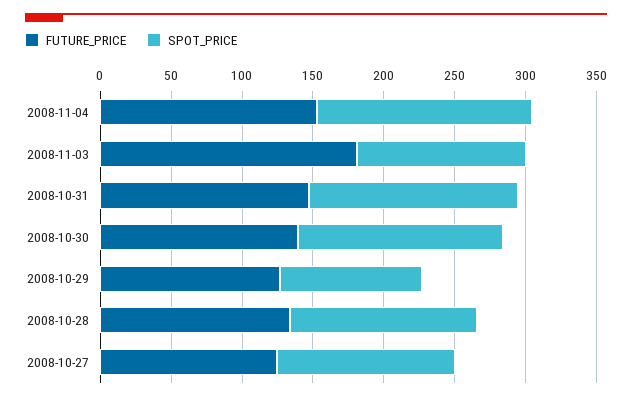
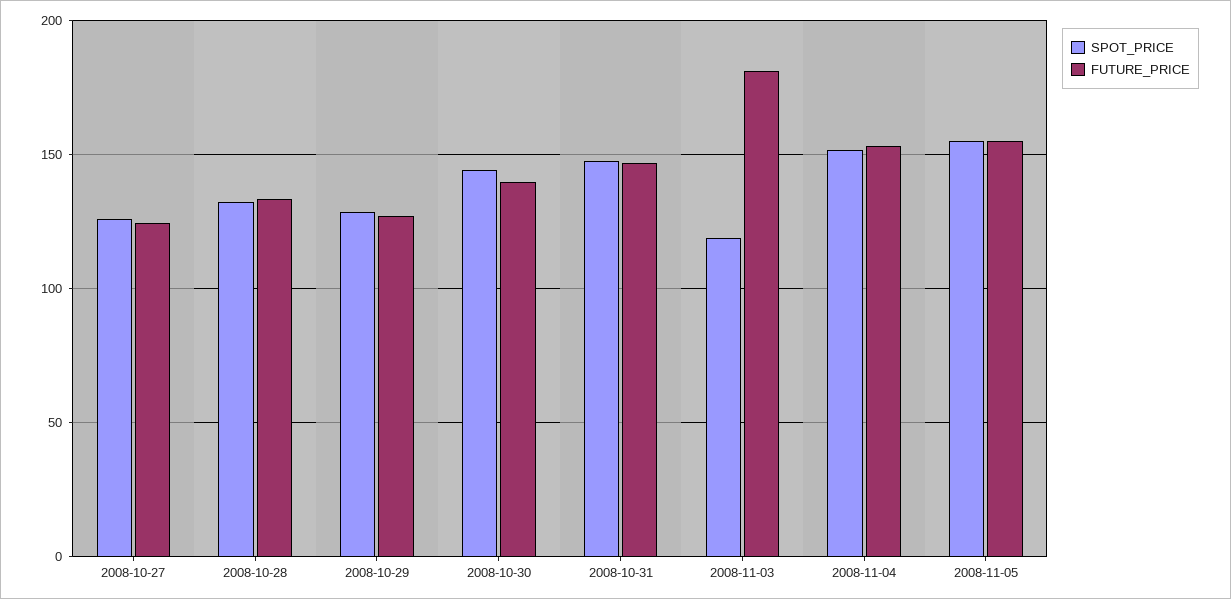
SPOT_PRICE, 2008-10-29: 100 -> 130
SPOT_PRICE, 2008-11-05: none -> 155
FUTURE_PRICE, 2008-11-05: none -> 155

